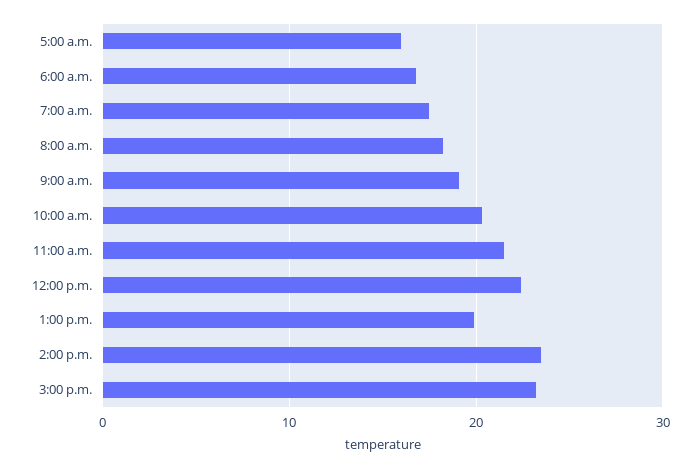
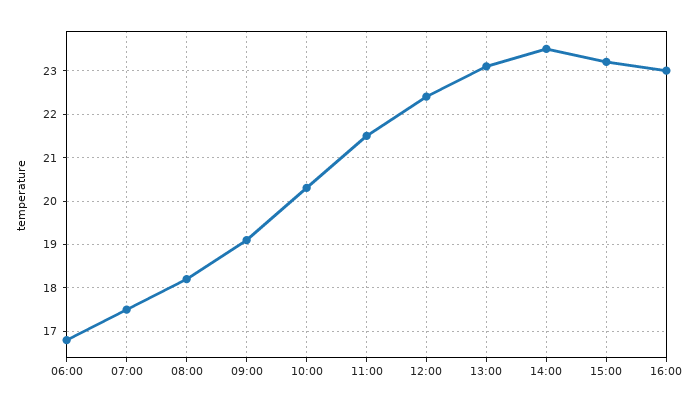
5:00 a.m.: 16 -> none
1:00 p.m.: 20 -> 23
16:00: none -> 23

